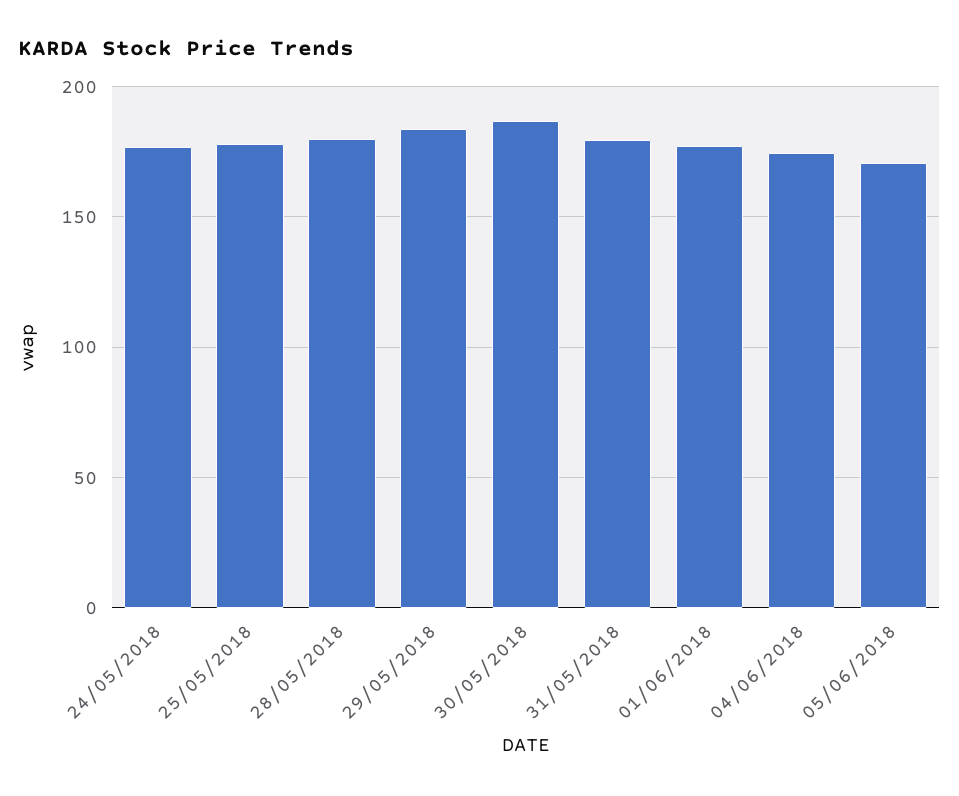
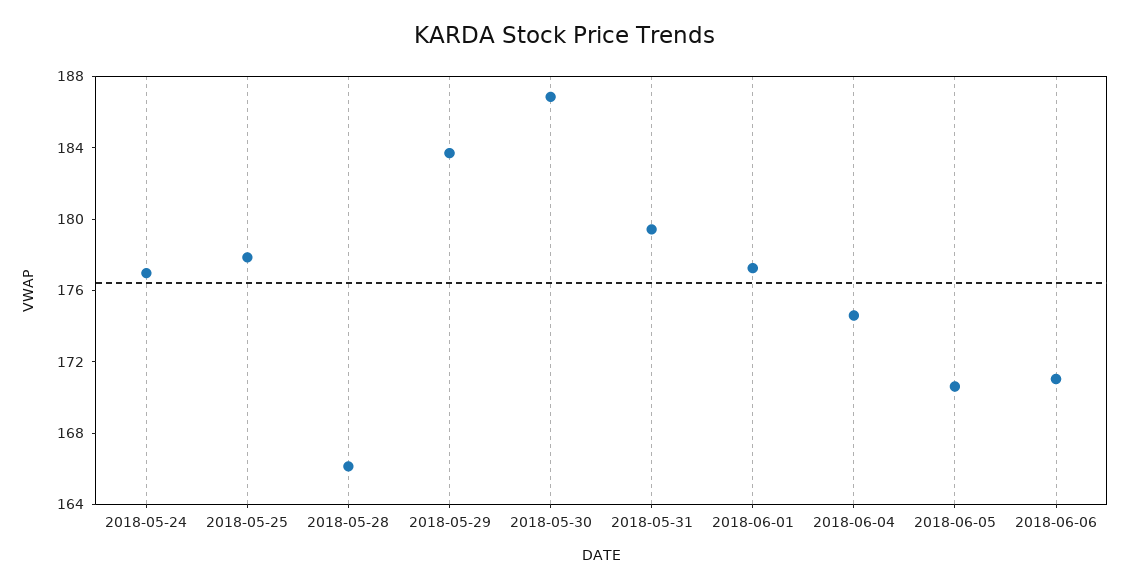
28/05/2018: 180 -> 166
2018-06-06: none -> 171

